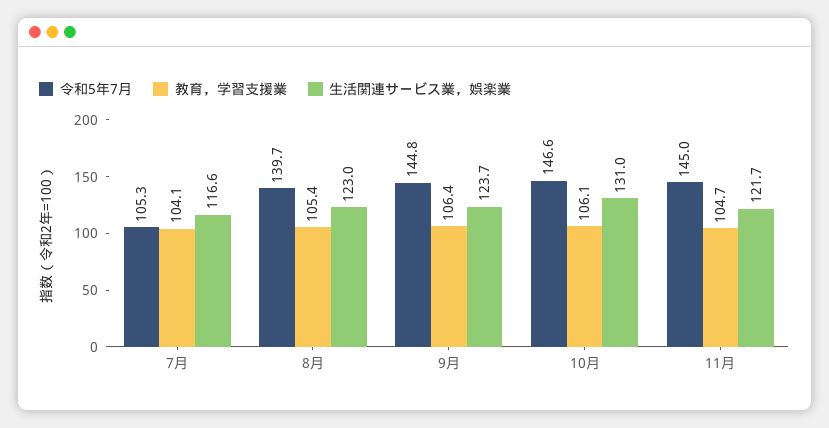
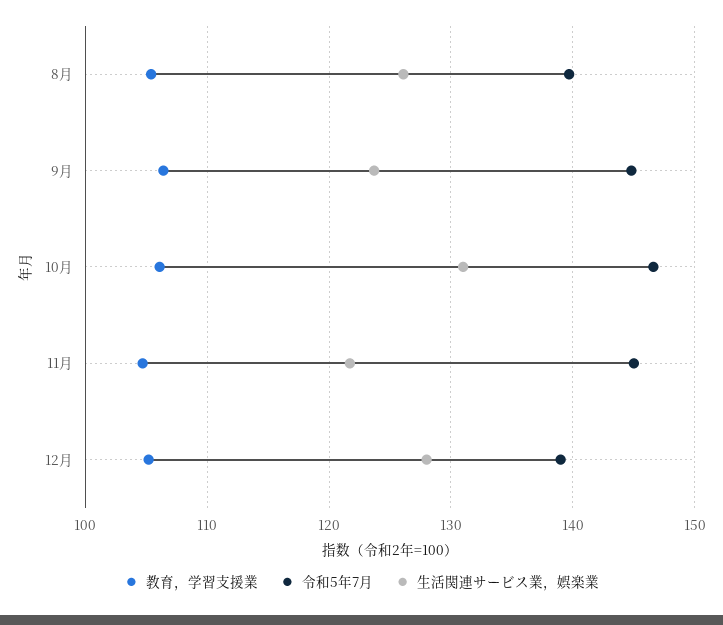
令和5年7月, 7月: 105.3 -> none
教育，学習支援業, 7月: 104.1 -> none
生活関連サービス業，娯楽業, 7月: 116.6 -> none
生活関連サービス業，娯楽業, 8月: 123 -> 126
教育，学習支援業, 12月: none -> 105
令和5年7月, 12月: none -> 139
生活関連サービス業，娯楽業, 12月: none -> 128

